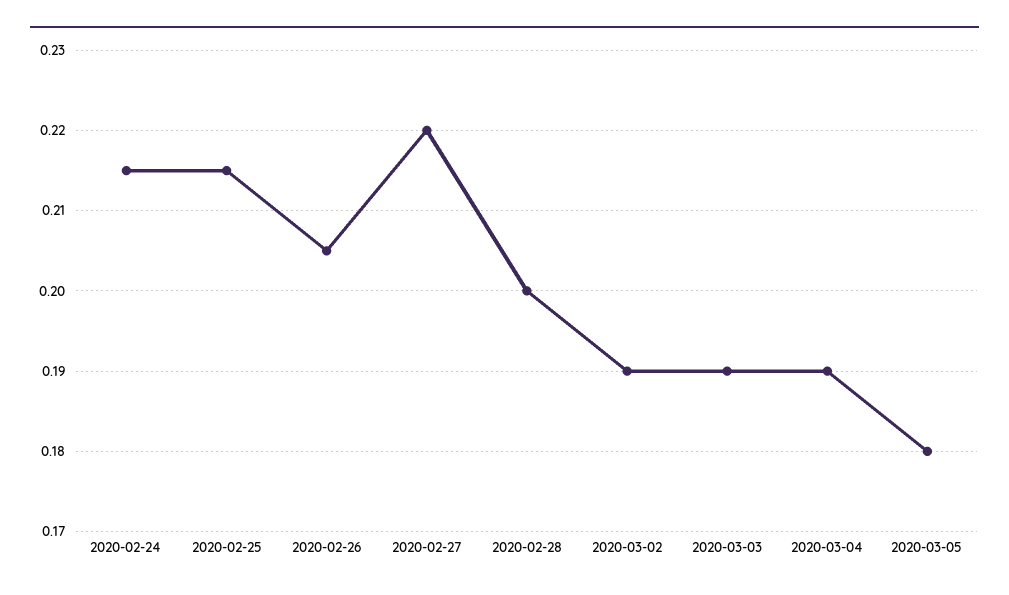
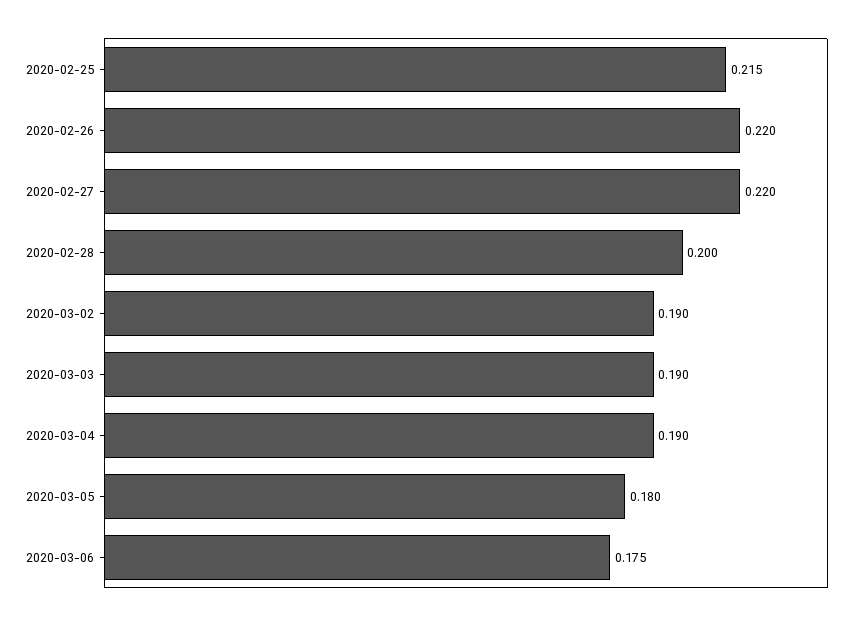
2020-02-24: 0.215 -> none
2020-02-26: 0.205 -> 0.22
2020-03-06: none -> 0.175

